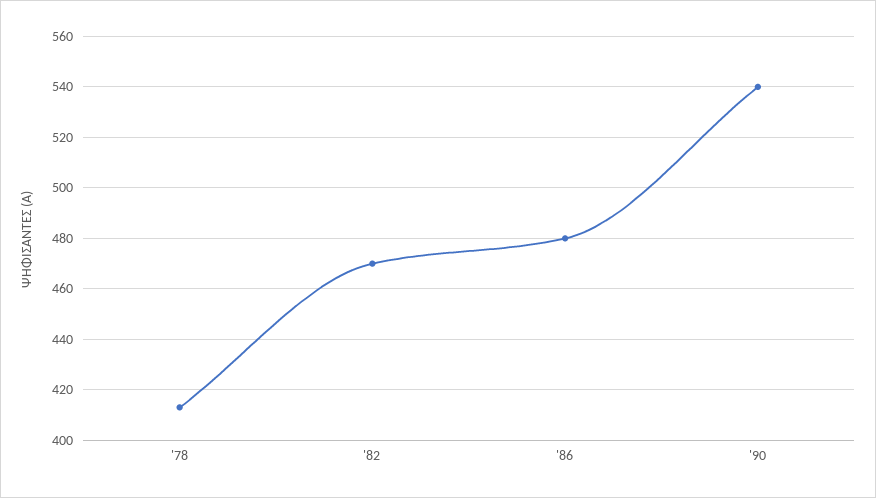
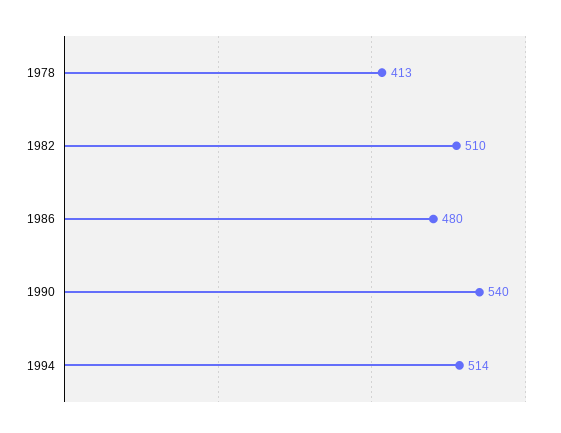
'82: 470 -> 510
1994: none -> 514

